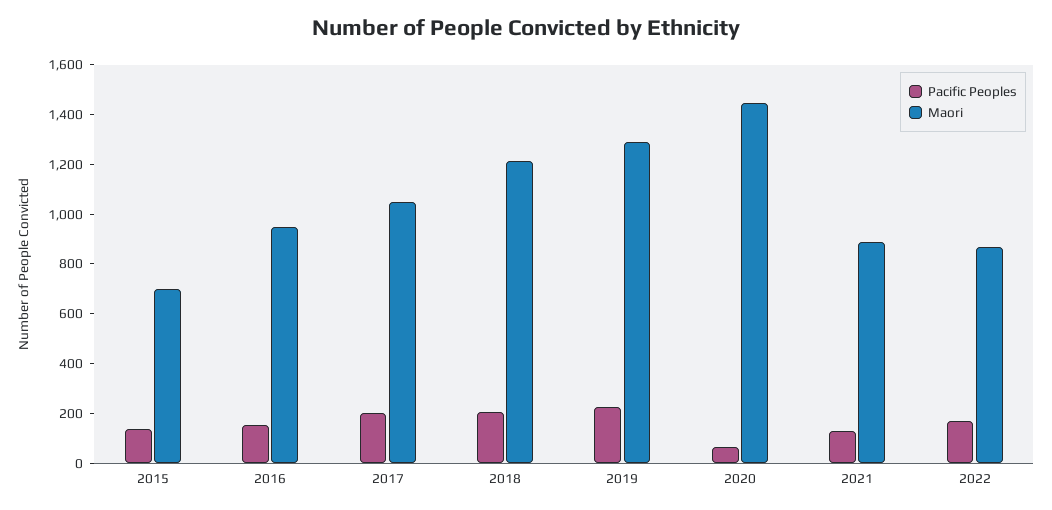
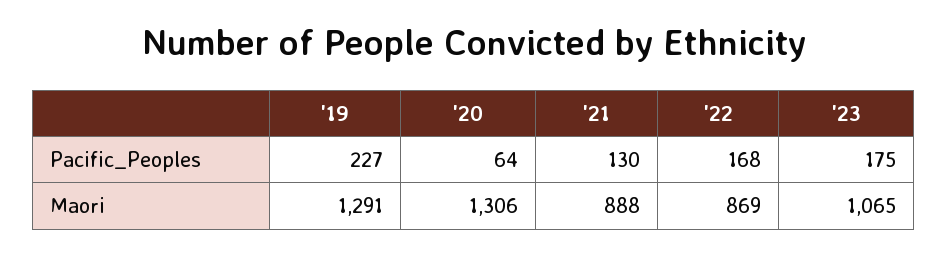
Pacific Peoples, 2015: 150 -> none
Maori, 2015: 700 -> none
Pacific Peoples, 2016: 150 -> none
Maori, 2016: 950 -> none
Pacific Peoples, 2017: 200 -> none
Maori, 2017: 1050 -> none
Pacific Peoples, 2018: 200 -> none
Maori, 2018: 1200 -> none
Maori, 2020: 1450 -> 1306
Pacific Peoples, '23: none -> 175
Maori, '23: none -> 1065

